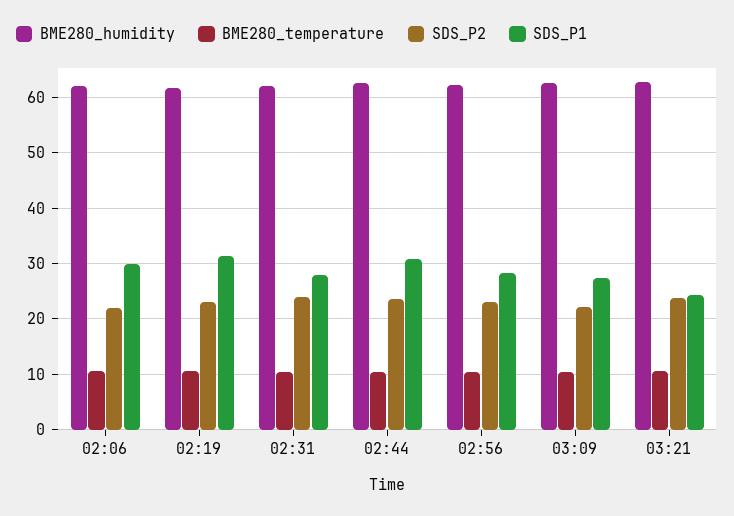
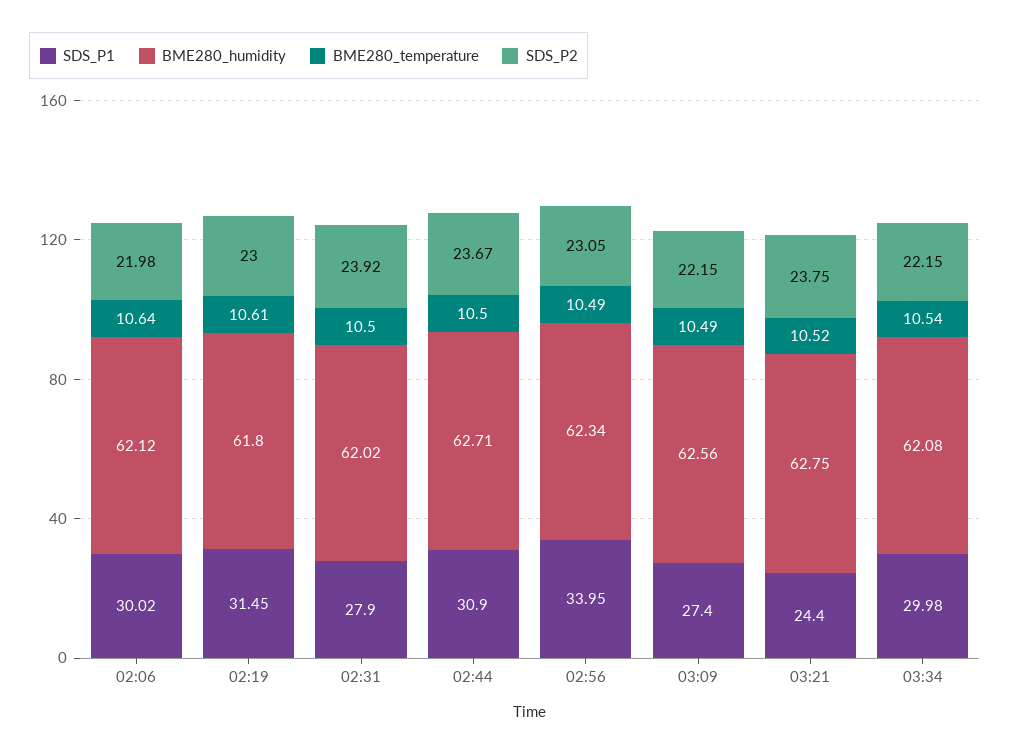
SDS_P1, 02:56: 28 -> 33.95
SDS_P1, 03:34: none -> 29.98
BME280_humidity, 03:34: none -> 62.08
BME280_temperature, 03:34: none -> 10.54
SDS_P2, 03:34: none -> 22.15

